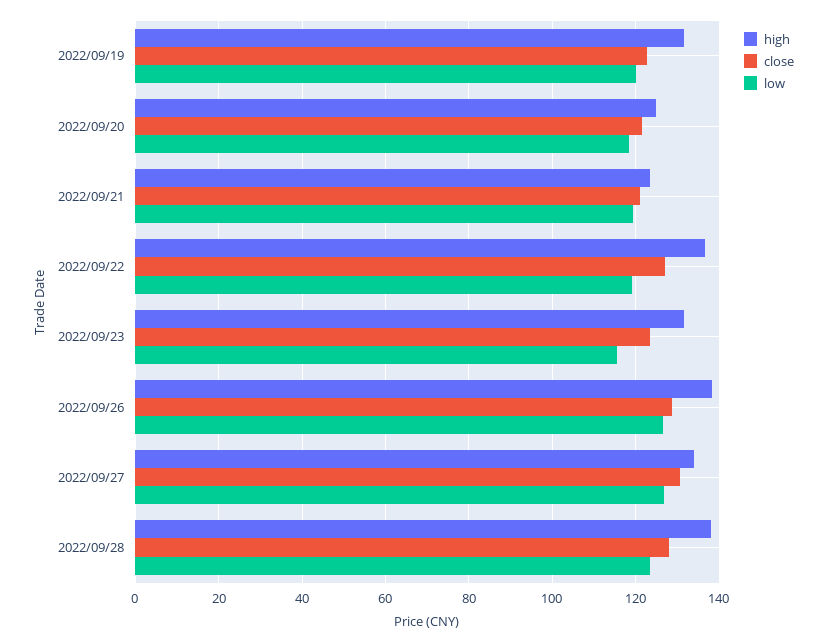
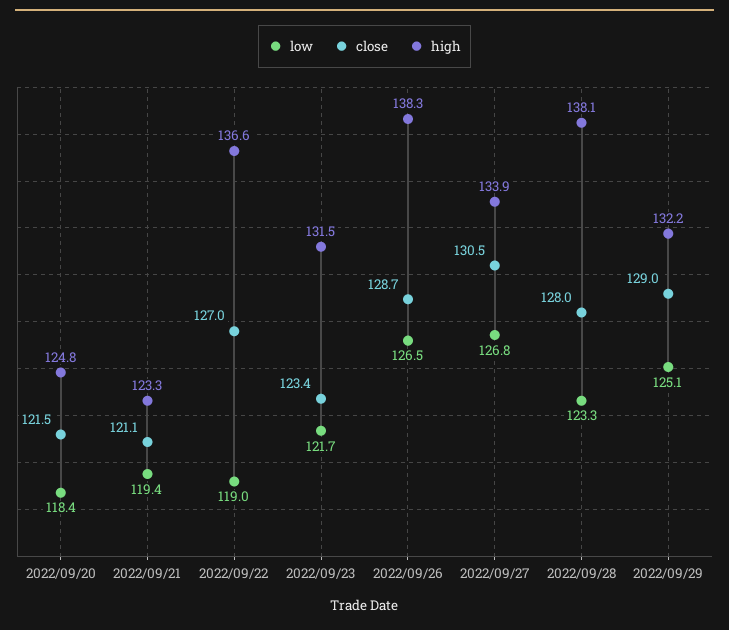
high, 2022/09/19: 132 -> none
close, 2022/09/19: 122 -> none
low, 2022/09/19: 120 -> none
low, 2022/09/23: 116 -> 121.7
low, 2022/09/29: none -> 125.1
close, 2022/09/29: none -> 129
high, 2022/09/29: none -> 132.2

